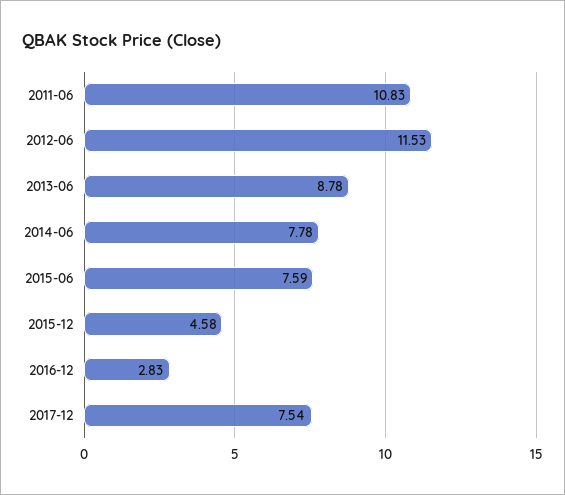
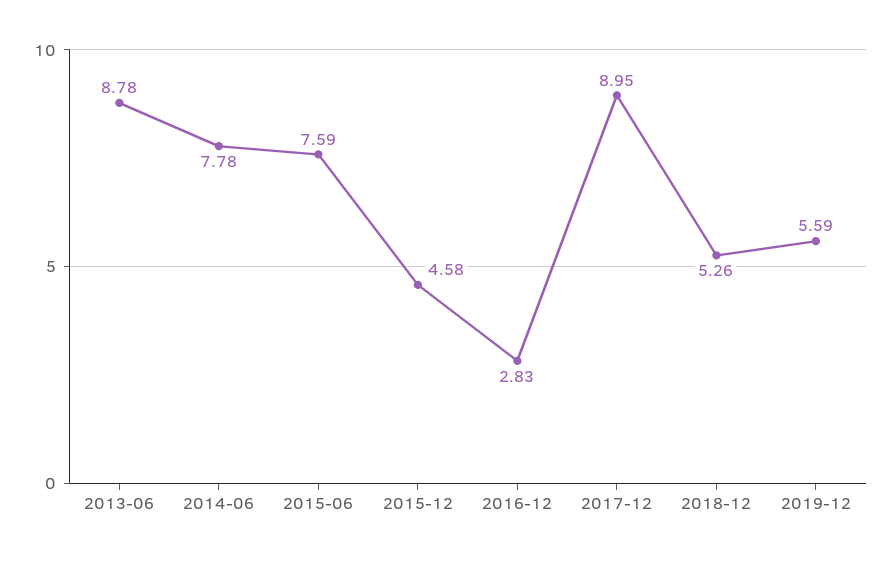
2011-06: 10.83 -> none
2012-06: 11.53 -> none
2017-12: 7.54 -> 8.95
2018-12: none -> 5.26
2019-12: none -> 5.59

